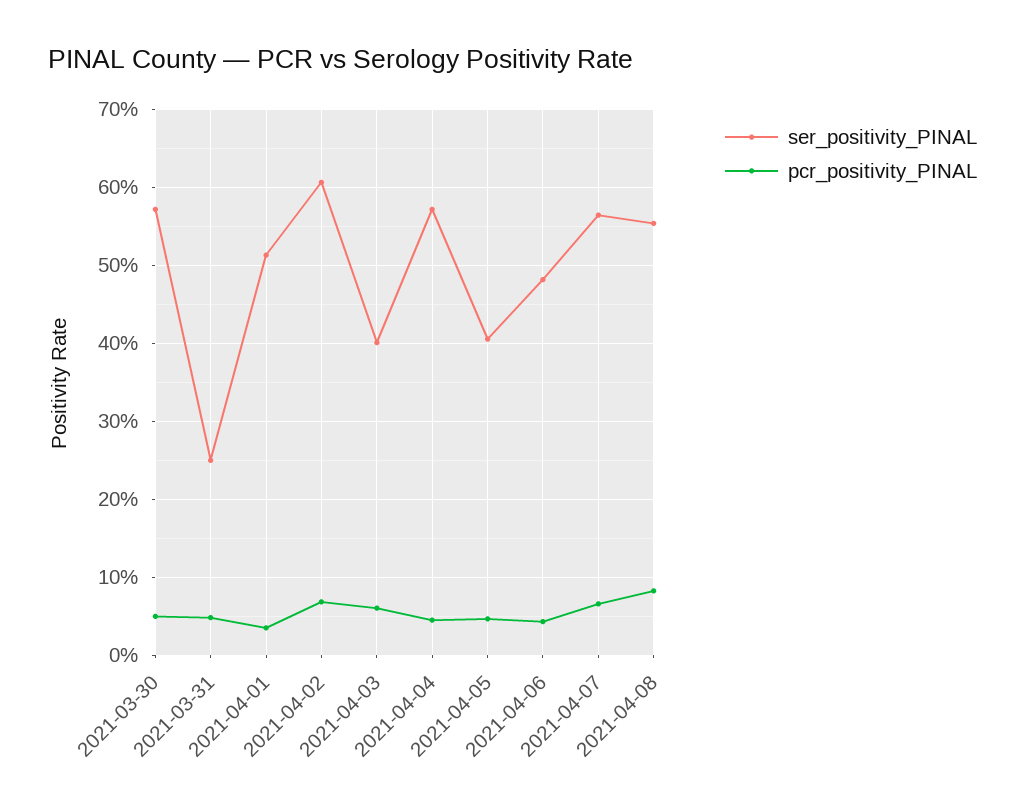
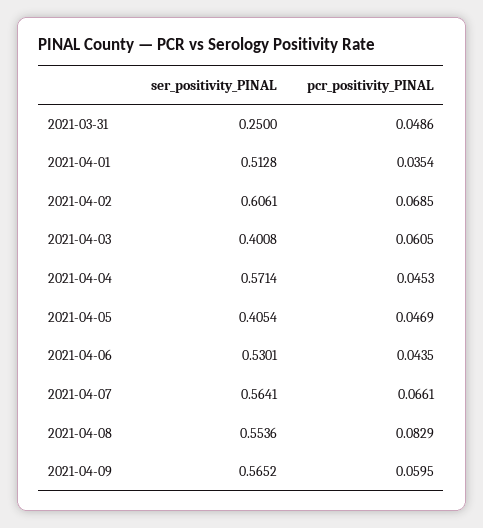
ser_positivity_PINAL, 2021-03-30: 0.57 -> none
pcr_positivity_PINAL, 2021-03-30: 0.05 -> none
ser_positivity_PINAL, 2021-04-06: 0.48 -> 0.5301
ser_positivity_PINAL, 2021-04-09: none -> 0.5652
pcr_positivity_PINAL, 2021-04-09: none -> 0.0595

